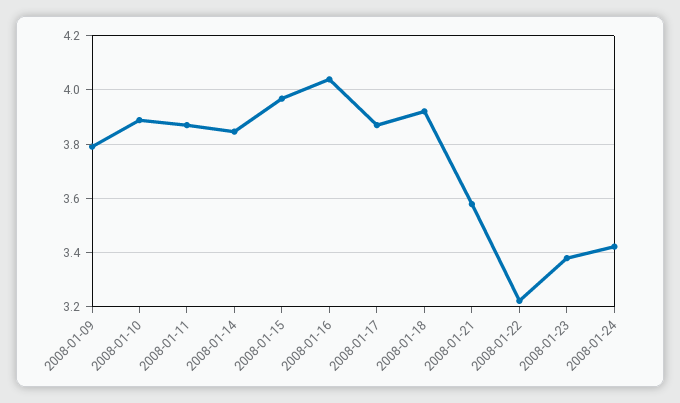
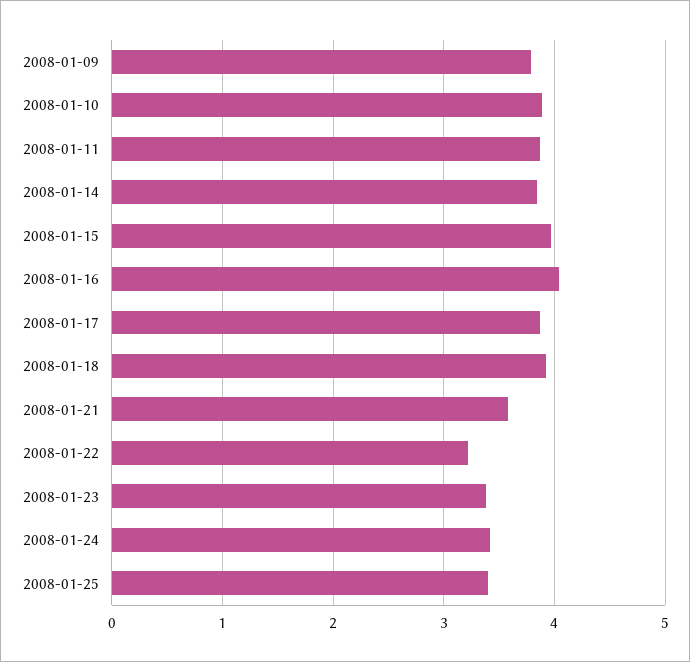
2008-01-25: none -> 3.4

